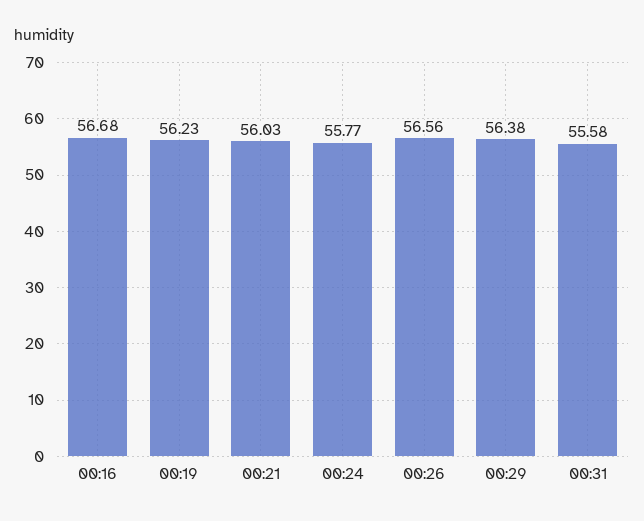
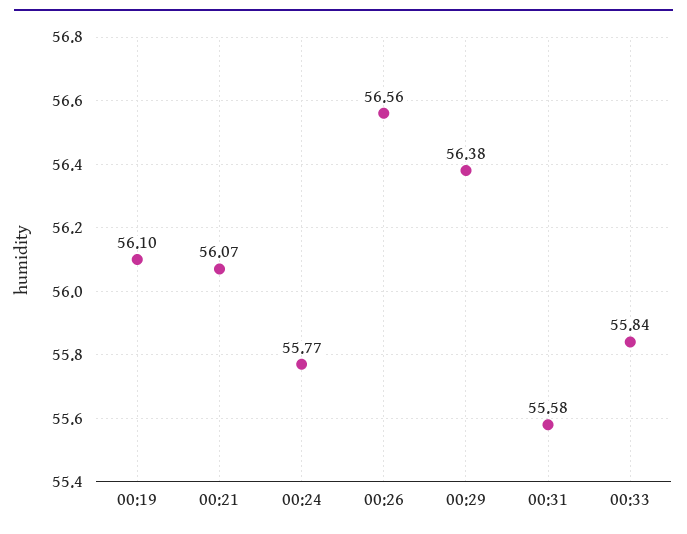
00:16: 56.68 -> none
00:19: 56.23 -> 56.1
00:21: 56.03 -> 56.07
00:33: none -> 55.84

